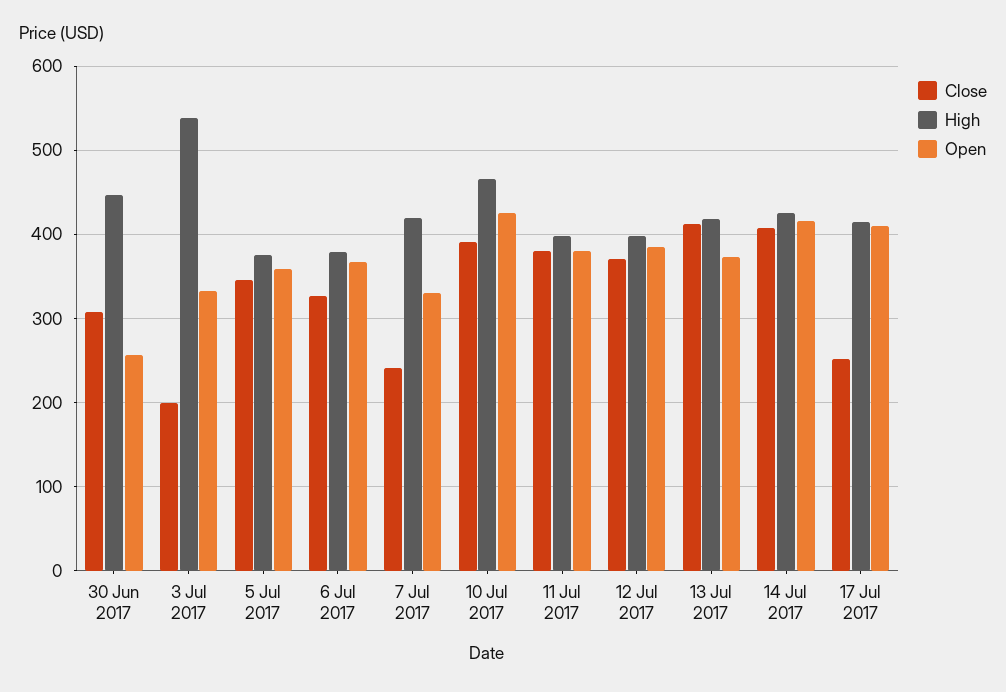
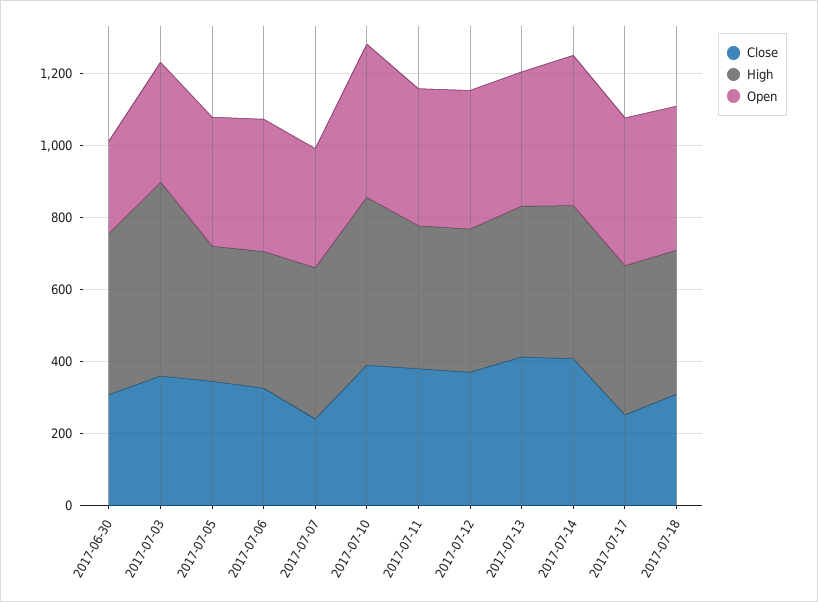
Close, 3 Jul 2017: 200 -> 350
Close, 2017-07-18: none -> 300
High, 2017-07-18: none -> 400
Open, 2017-07-18: none -> 400

